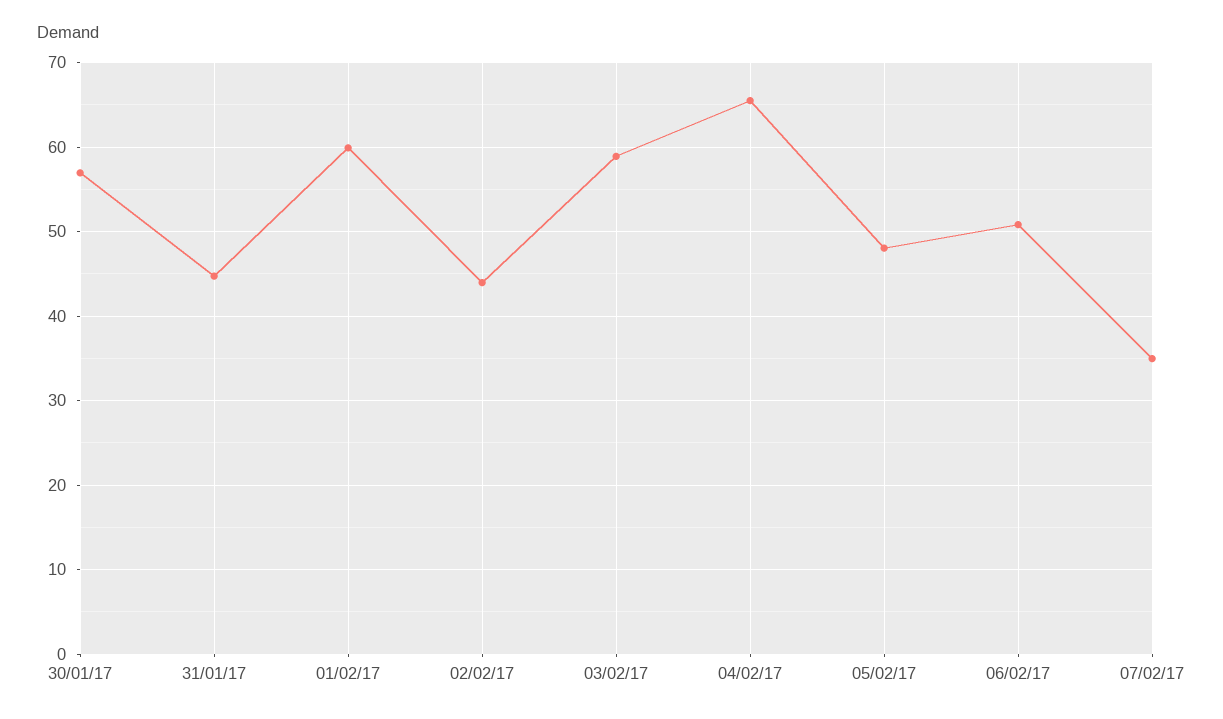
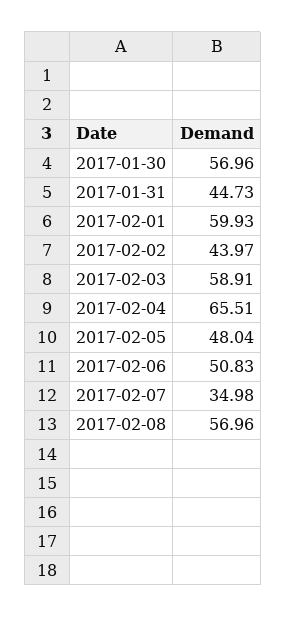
2017-02-08: none -> 56.96

